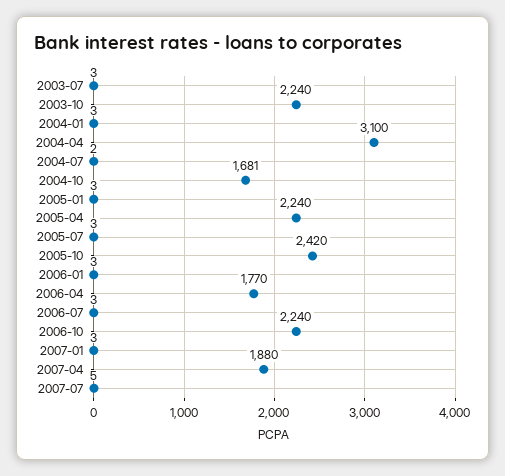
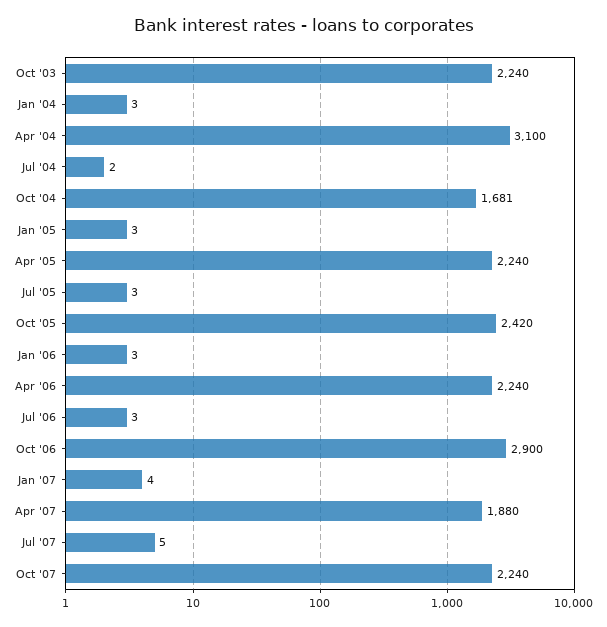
2003-07: 3 -> none
2006-04: 1770 -> 2240
2006-10: 2240 -> 2900
2007-01: 3 -> 4
Oct '07: none -> 2240

